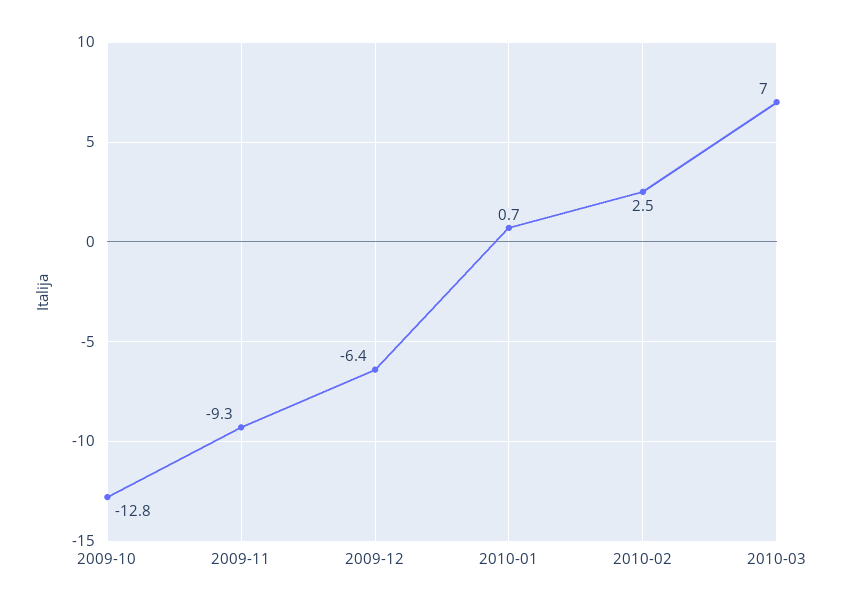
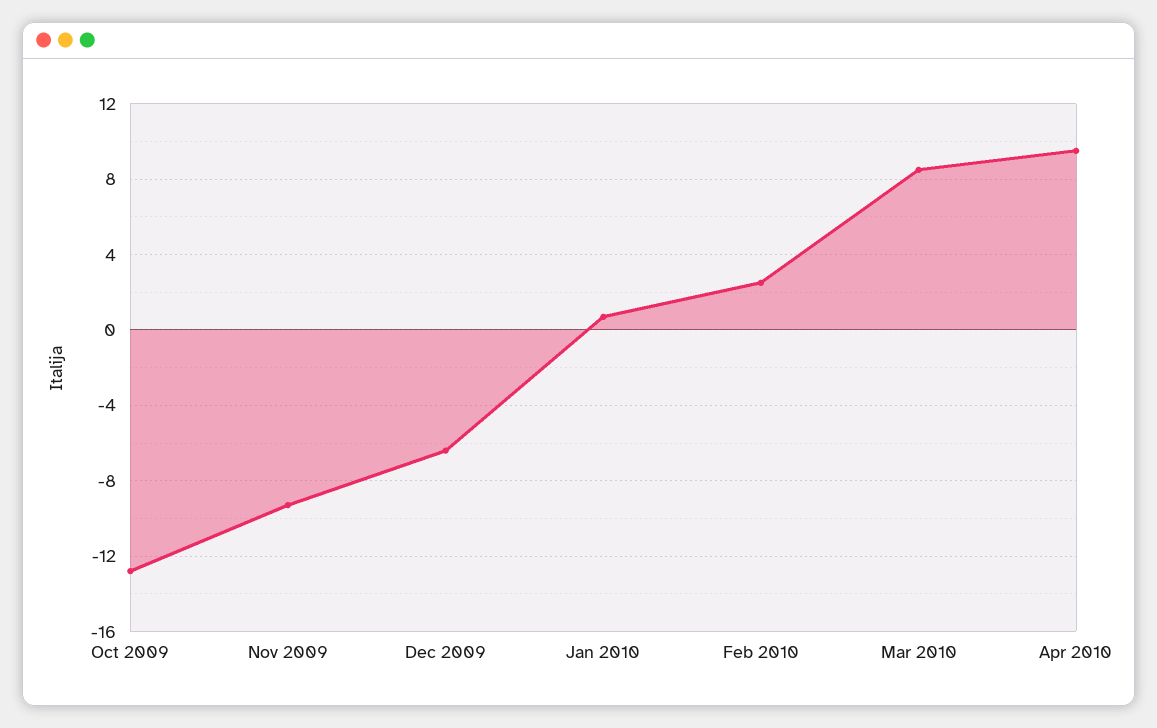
2010-03: 7 -> 8.5
Apr 2010: none -> 9.5

